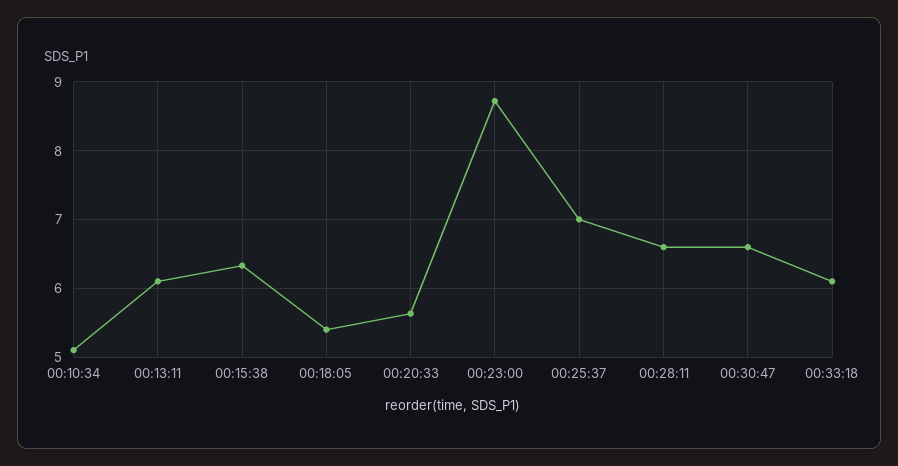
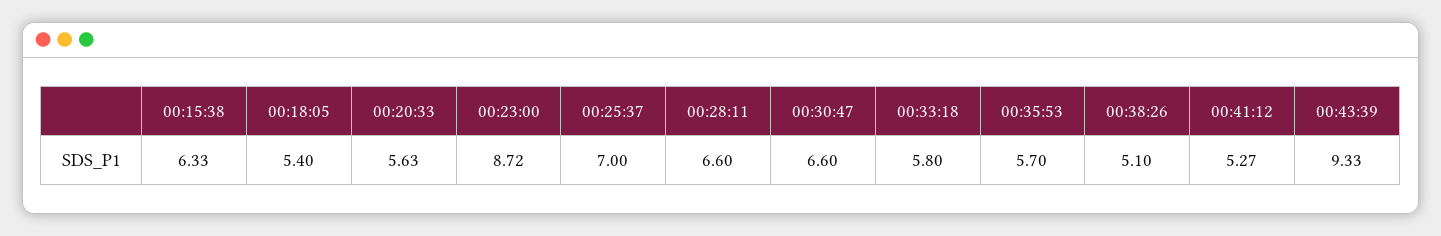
00:10:34: 5.1 -> none
00:13:11: 6.1 -> none
00:33:18: 6.1 -> 5.8
00:35:53: none -> 5.7
00:38:26: none -> 5.1
00:41:12: none -> 5.27
00:43:39: none -> 9.33

